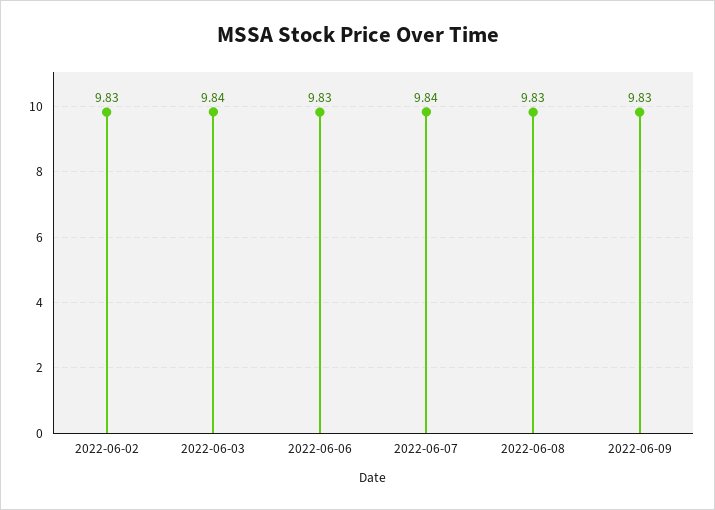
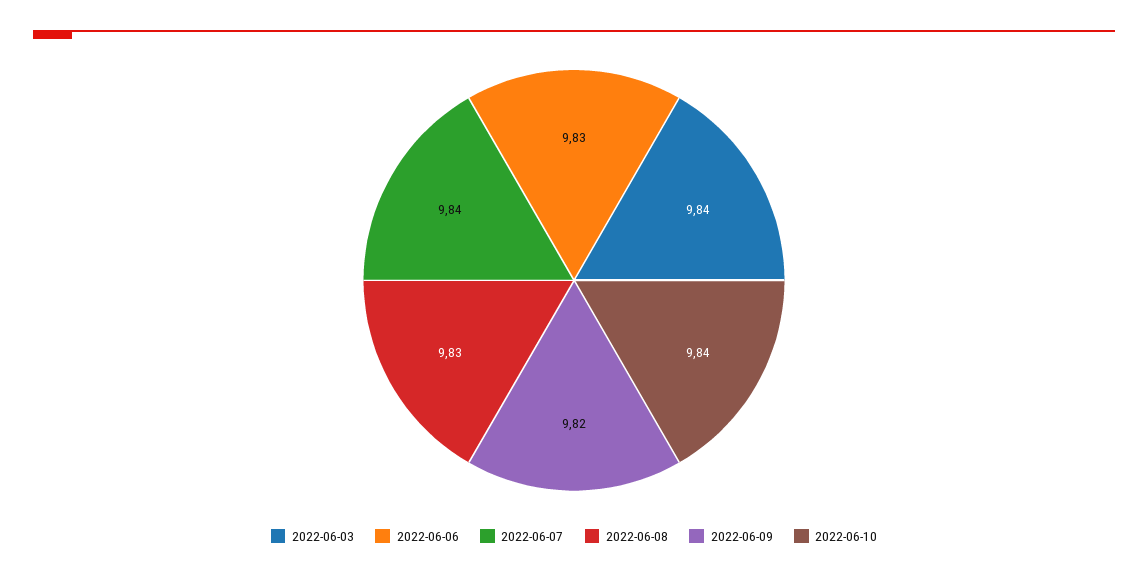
2022-06-02: 9.83 -> none
2022-06-09: 9.83 -> 9.82
2022-06-10: none -> 9.84

